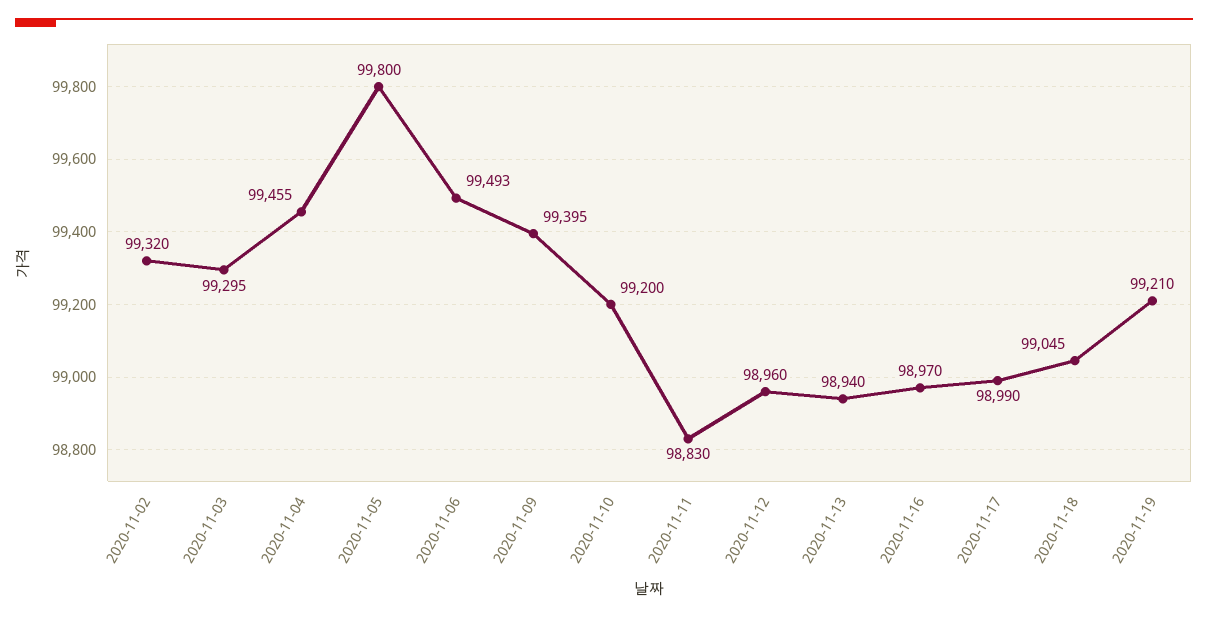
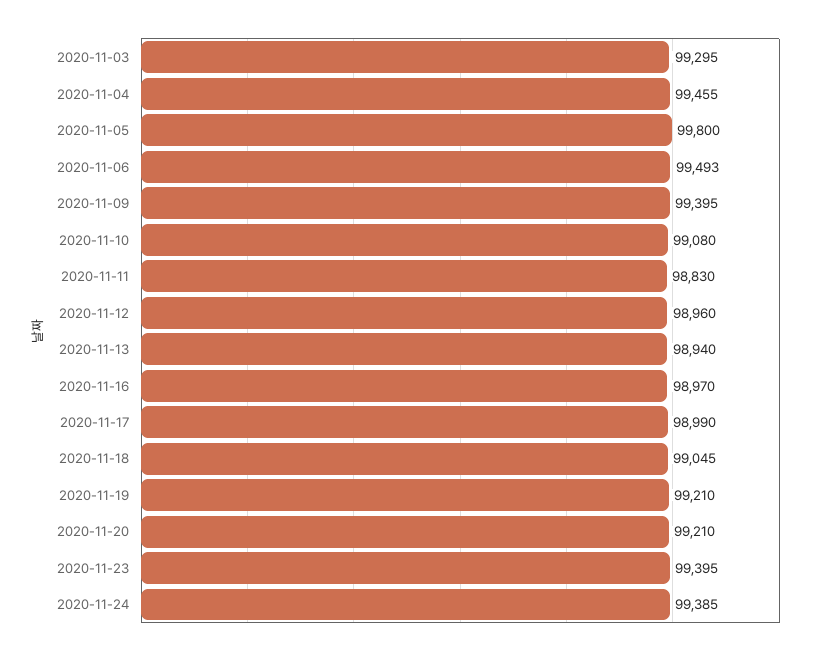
2020-11-02: 99320 -> none
2020-11-10: 99200 -> 99080
2020-11-20: none -> 99210
2020-11-23: none -> 99395
2020-11-24: none -> 99385

